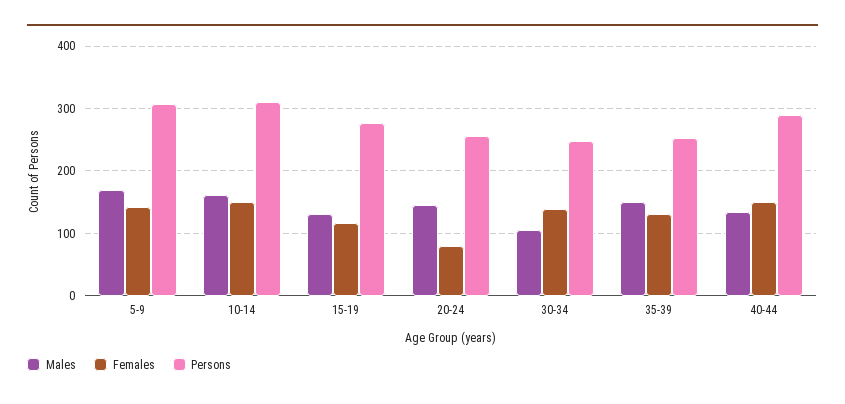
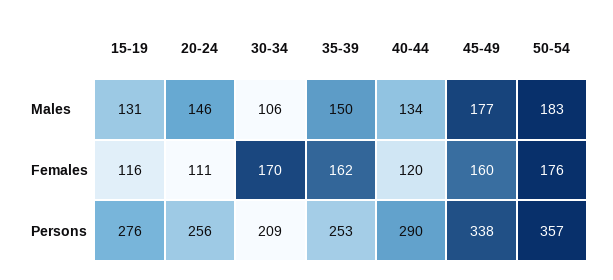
Males, 5-9: 170 -> none
Females, 5-9: 140 -> none
Persons, 5-9: 310 -> none
Males, 10-14: 160 -> none
Females, 10-14: 150 -> none
Persons, 10-14: 310 -> none
Females, 20-24: 80 -> 111
Females, 30-34: 140 -> 170
Persons, 30-34: 250 -> 209
Females, 35-39: 130 -> 162
Females, 40-44: 150 -> 120
Males, 45-49: none -> 177
Males, 50-54: none -> 183
Females, 45-49: none -> 160
Females, 50-54: none -> 176
Persons, 45-49: none -> 338
Persons, 50-54: none -> 357

